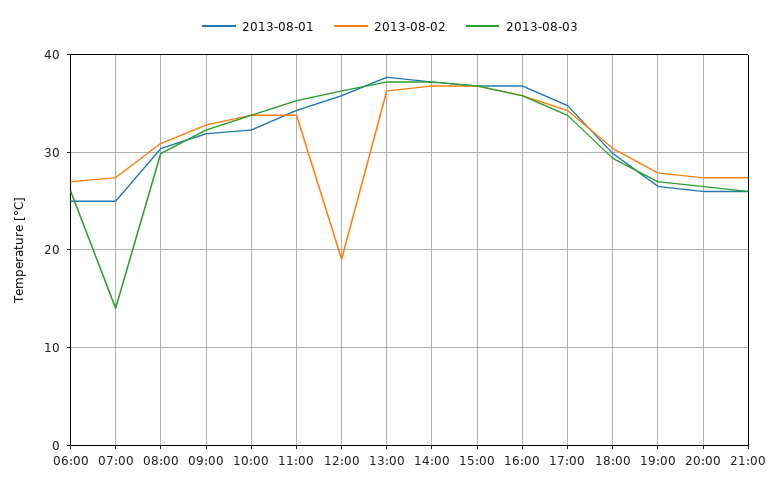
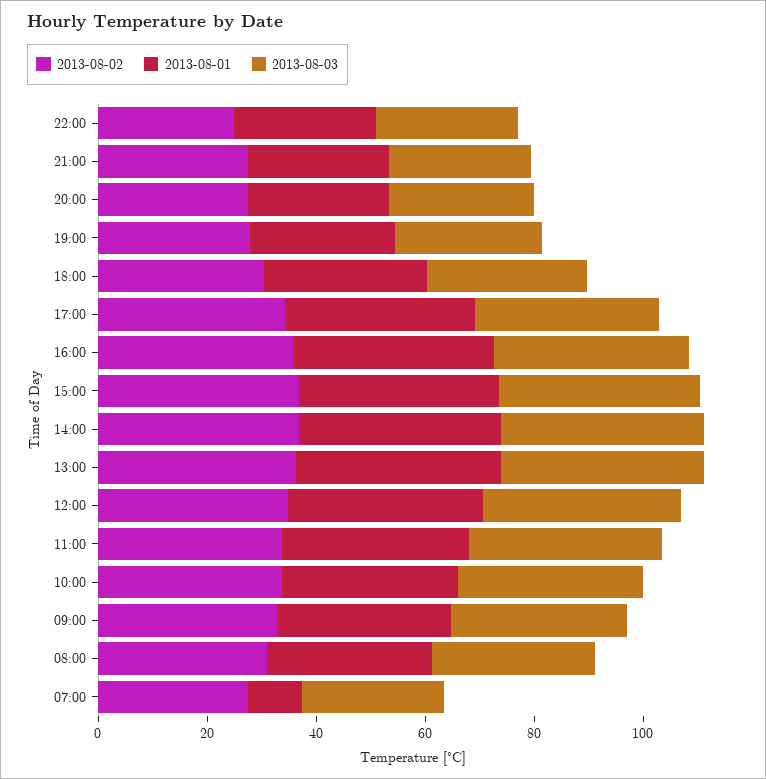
2013-08-01, 06:00: 25 -> none
2013-08-02, 06:00: 27 -> none
2013-08-03, 06:00: 26 -> none
2013-08-01, 07:00: 25 -> 10
2013-08-03, 07:00: 14 -> 25
2013-08-02, 12:00: 19 -> 35
2013-08-02, 22:00: none -> 25
2013-08-01, 22:00: none -> 25
2013-08-03, 22:00: none -> 25

